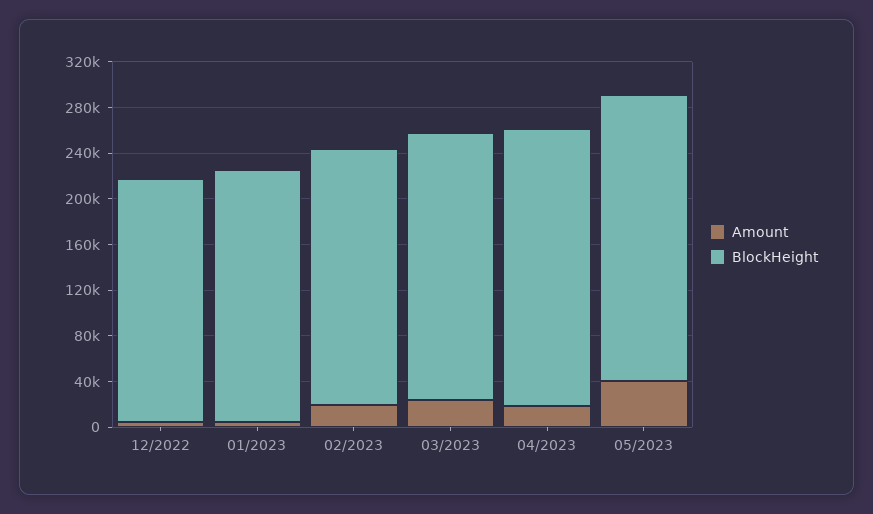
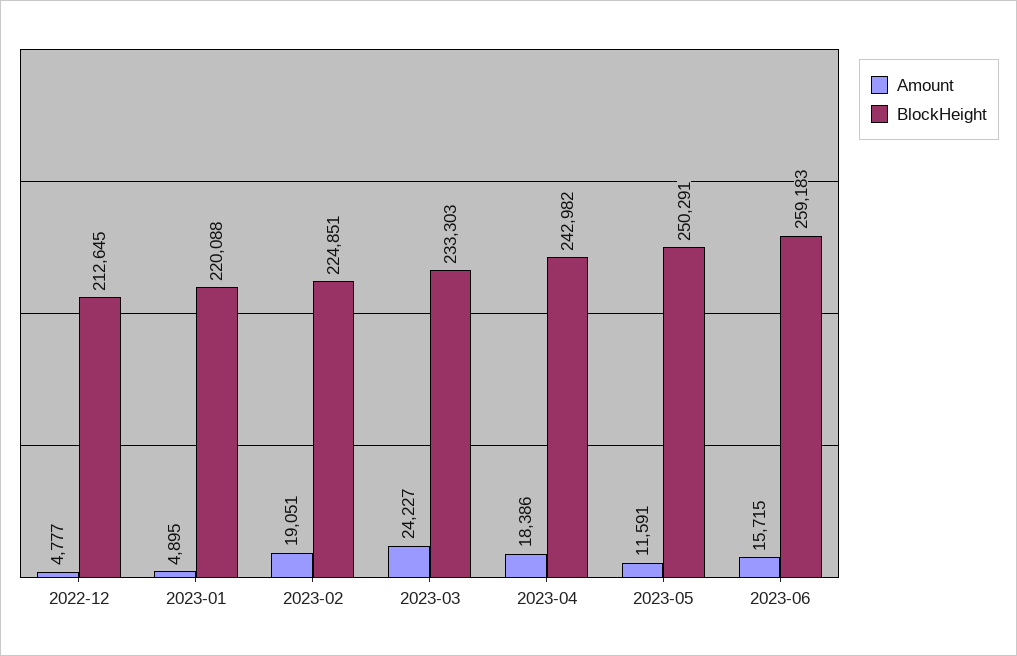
Amount, 05/2023: 40000 -> 11591
Amount, 2023-06: none -> 15715
BlockHeight, 2023-06: none -> 259183

